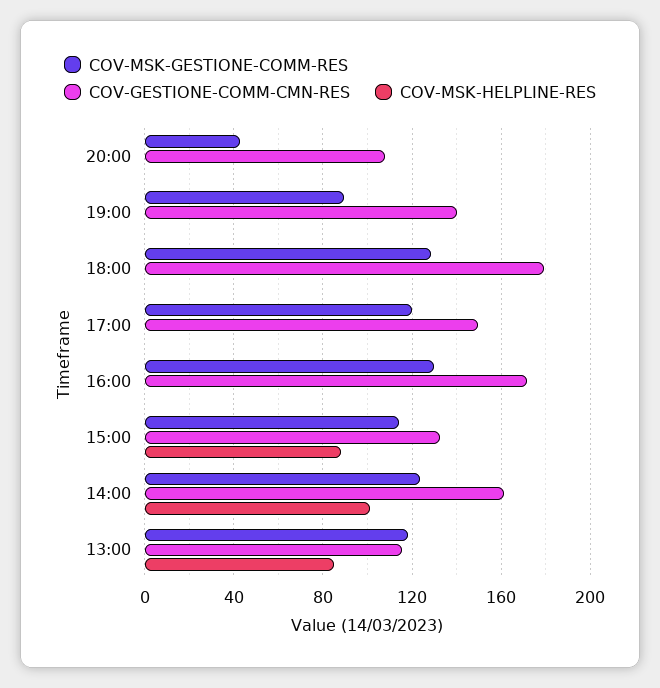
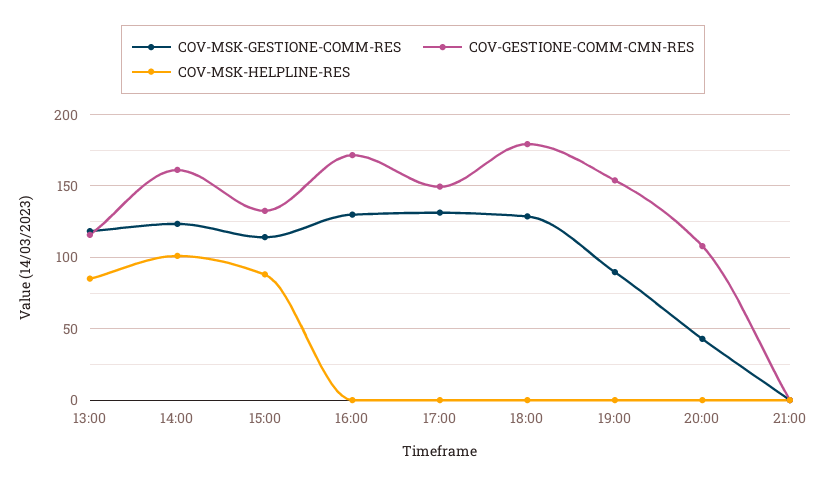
COV-GESTIONE-COMM-CMN-RES, 19:00: 140 -> 155
COV-MSK-GESTIONE-COMM-RES, 17:00: 120 -> 130
COV-MSK-GESTIONE-COMM-RES, 21:00: none -> 0
COV-GESTIONE-COMM-CMN-RES, 21:00: none -> 0
COV-MSK-HELPLINE-RES, 21:00: none -> 0

